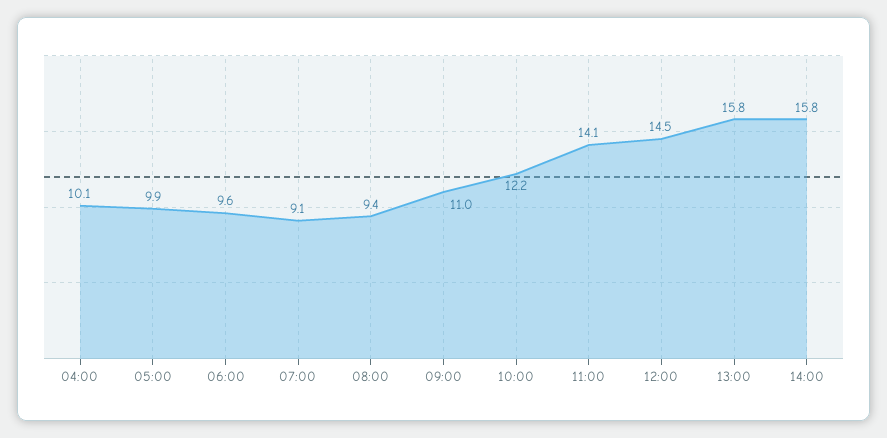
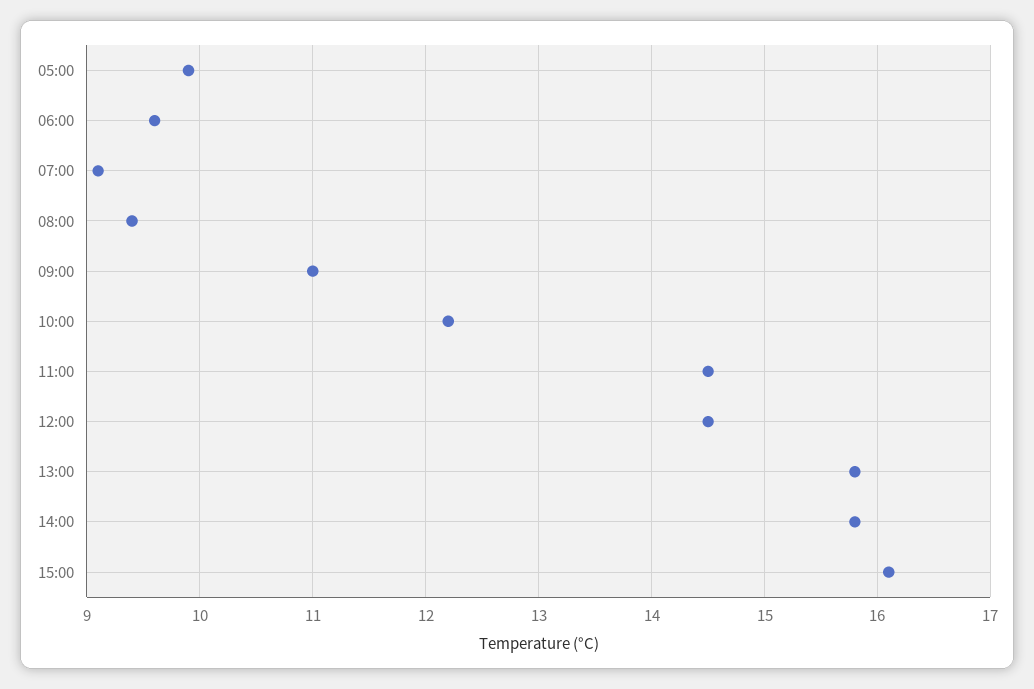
04:00: 10.1 -> none
11:00: 14.1 -> 14.5
15:00: none -> 16.1

